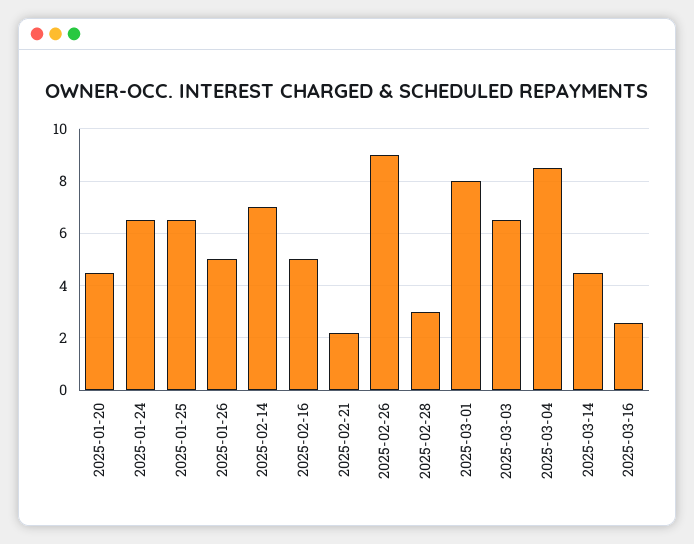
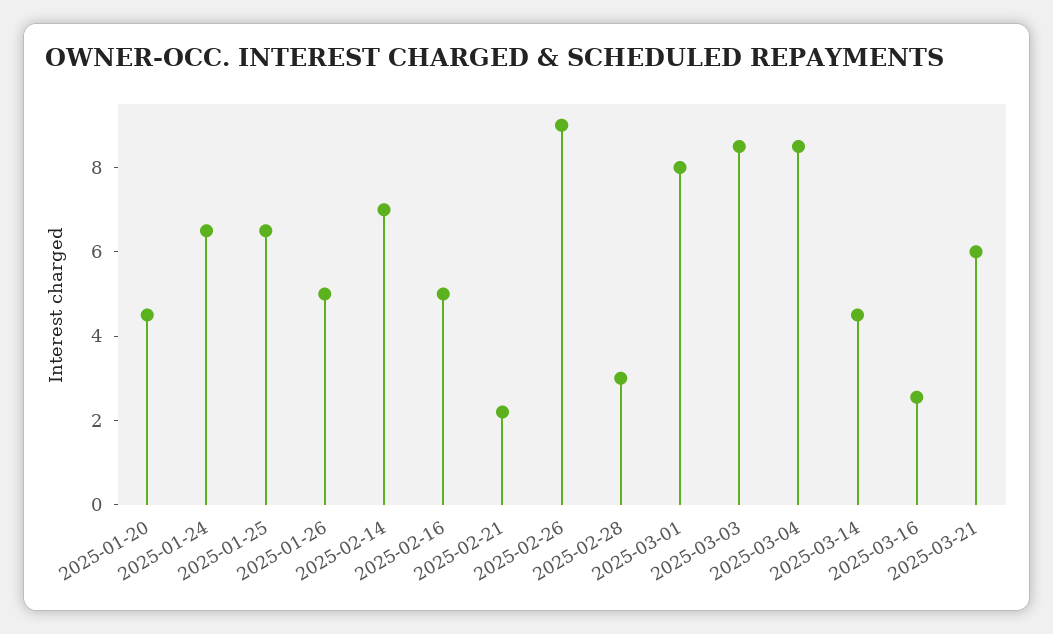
2025-03-03: 6.5 -> 8.5
2025-03-21: none -> 6

